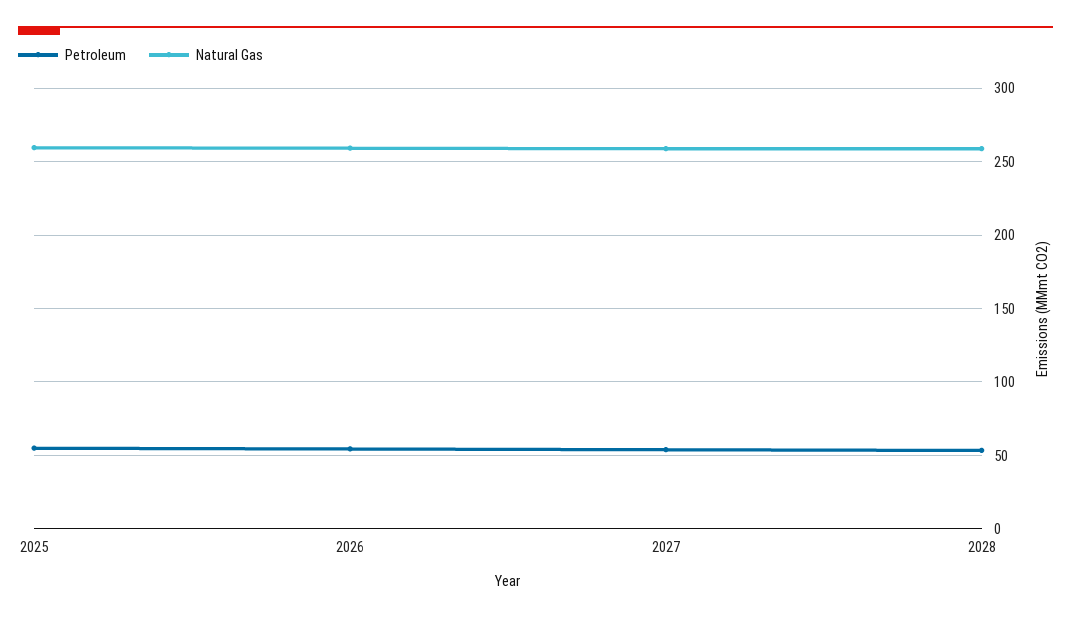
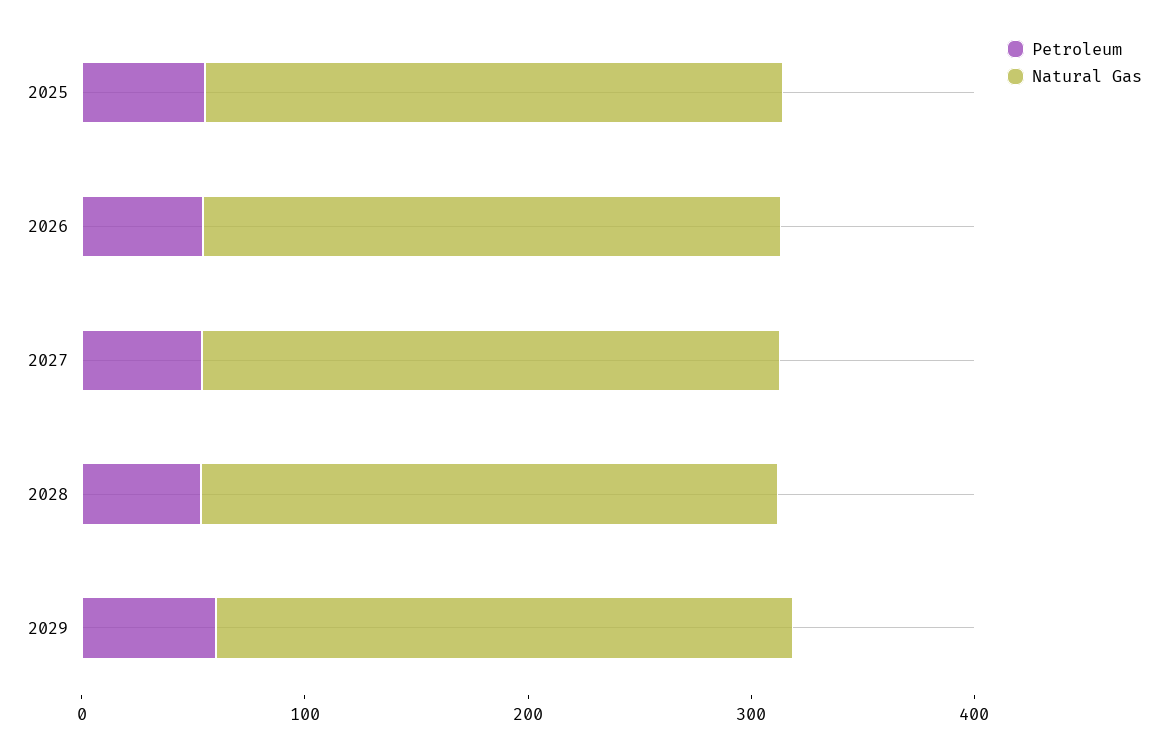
Petroleum, 2029: none -> 60
Natural Gas, 2029: none -> 260

